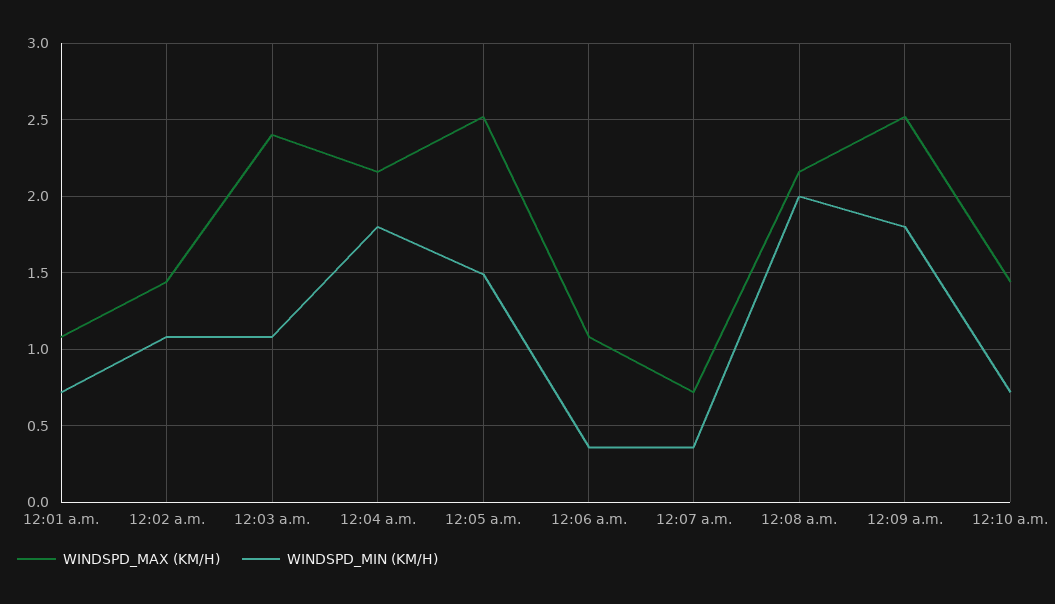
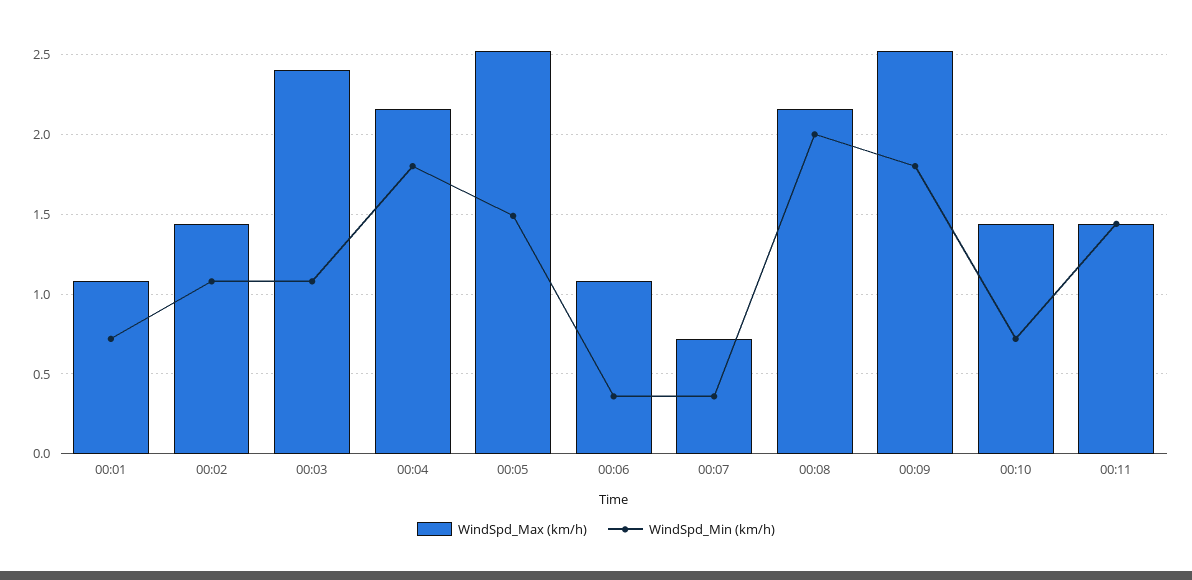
WINDSPD_MAX (KM/H), 00:11: none -> 1.45
WINDSPD_MIN (KM/H), 00:11: none -> 1.45

